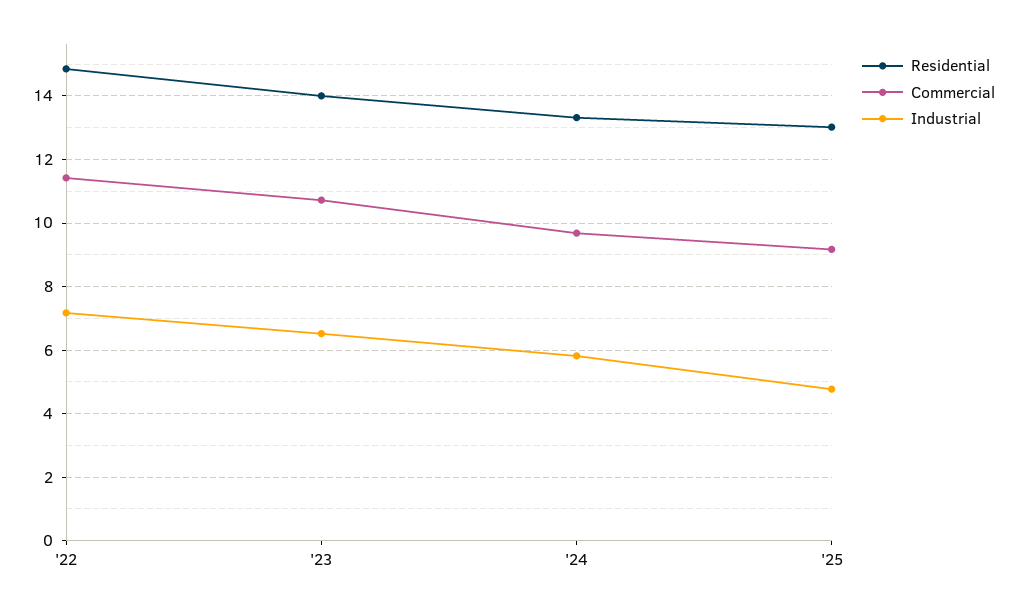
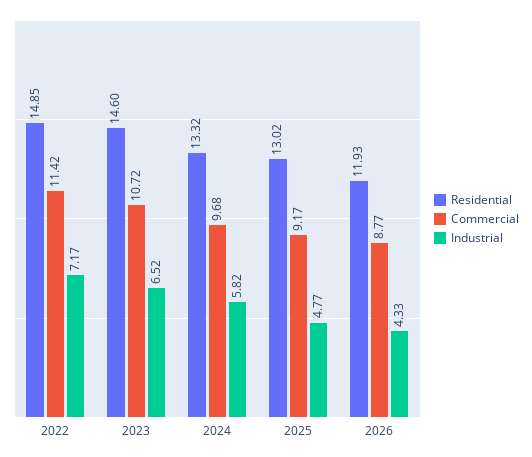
Residential, '23: 14 -> 14.6
Residential, 2026: none -> 11.93
Commercial, 2026: none -> 8.77
Industrial, 2026: none -> 4.33

